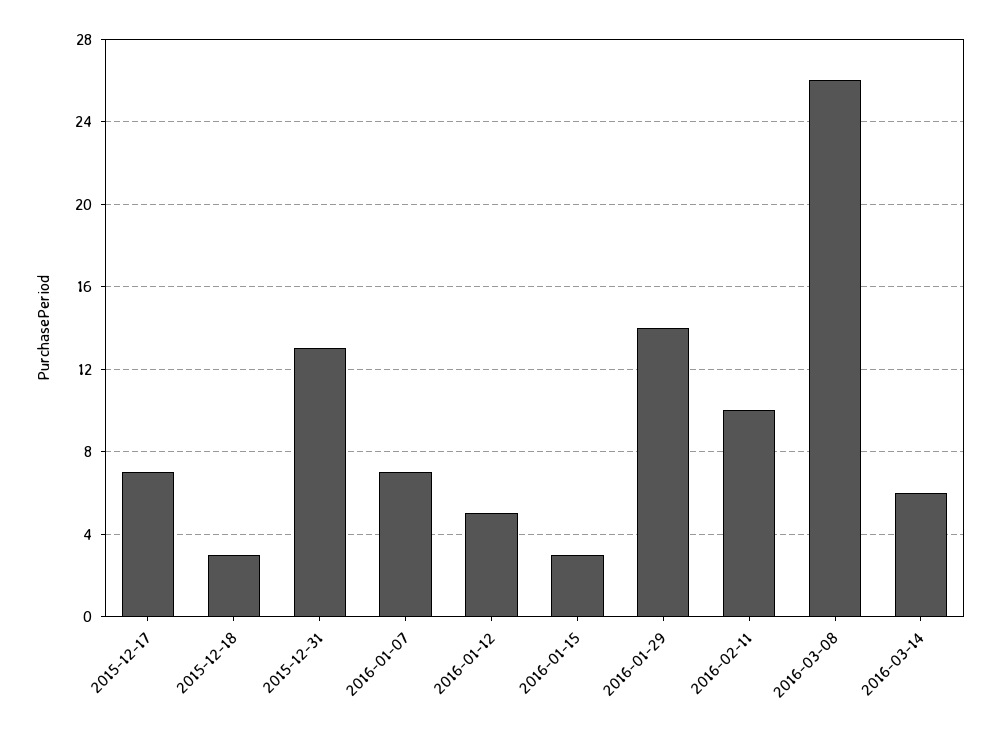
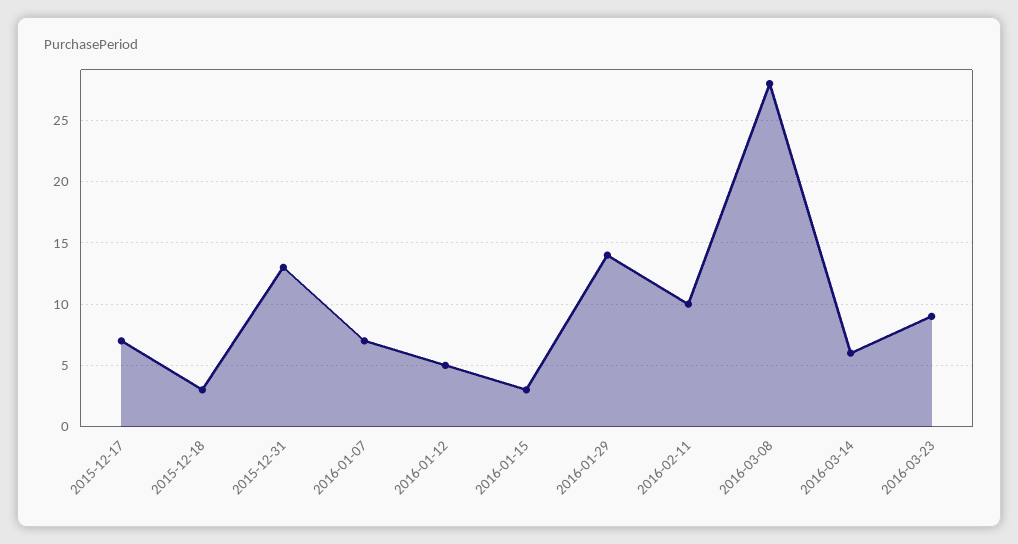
2016-03-08: 26 -> 28
2016-03-23: none -> 9

